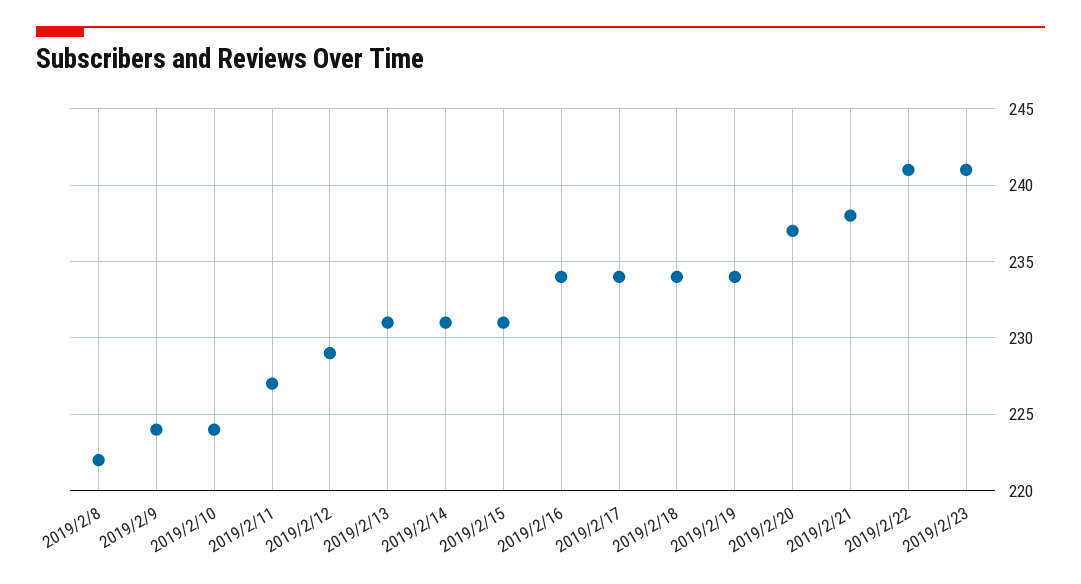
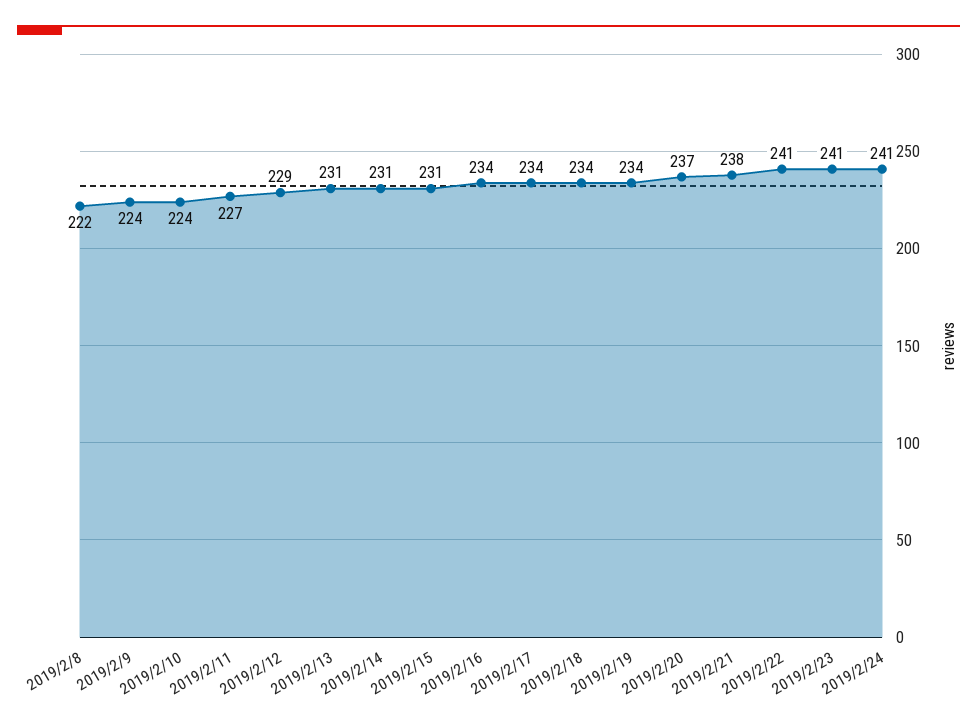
2019/2/24: none -> 241

